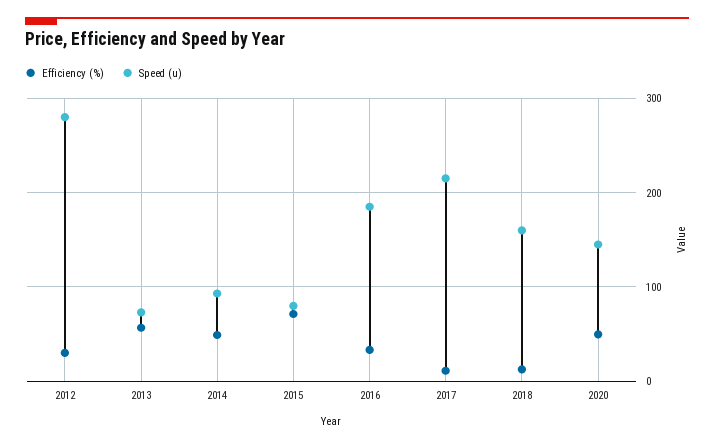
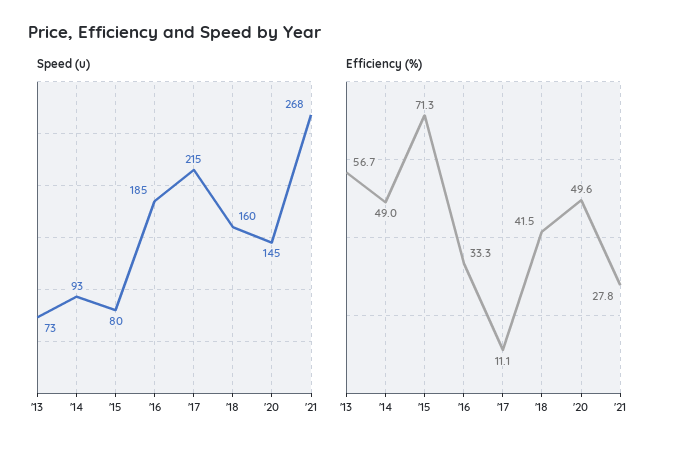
Efficiency (%), 2012: 30 -> none
Speed (u), 2012: 280 -> none
Efficiency (%), 2018: 10 -> 41.5
Speed (u), '21: none -> 268
Efficiency (%), '21: none -> 27.8

